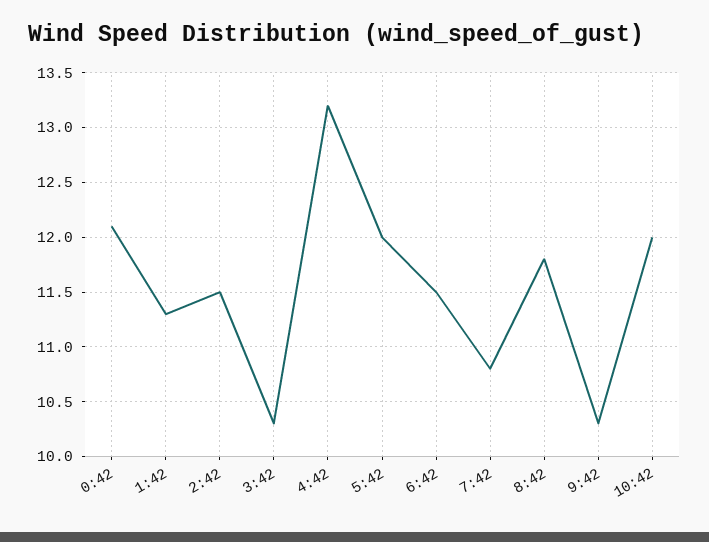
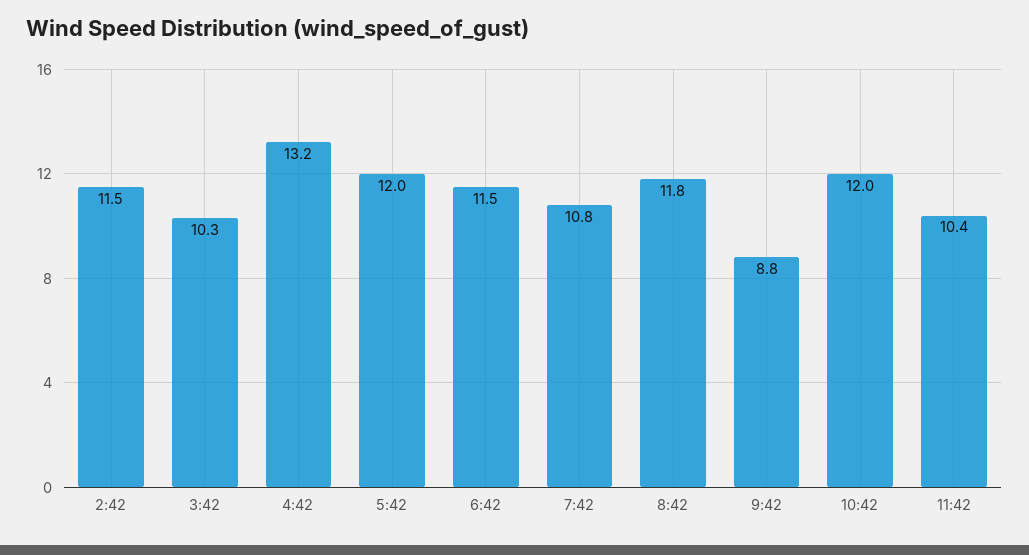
0:42: 12.1 -> none
1:42: 11.3 -> none
9:42: 10.3 -> 8.8
11:42: none -> 10.4

